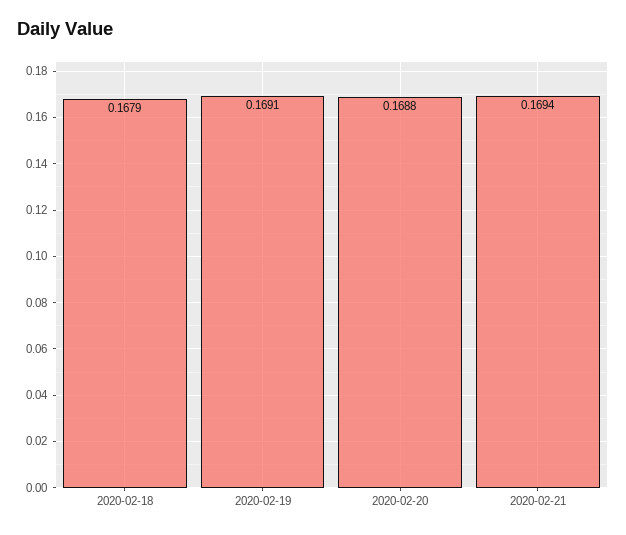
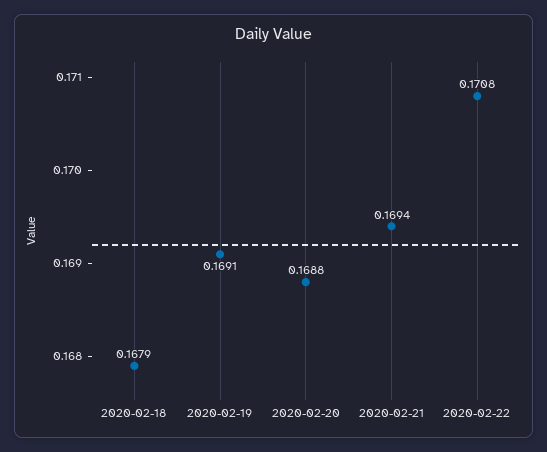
2020-02-22: none -> 0.1708

